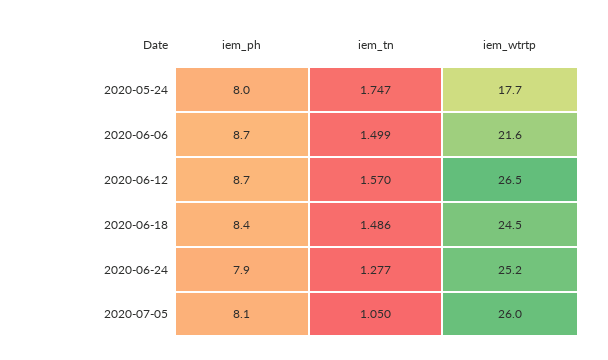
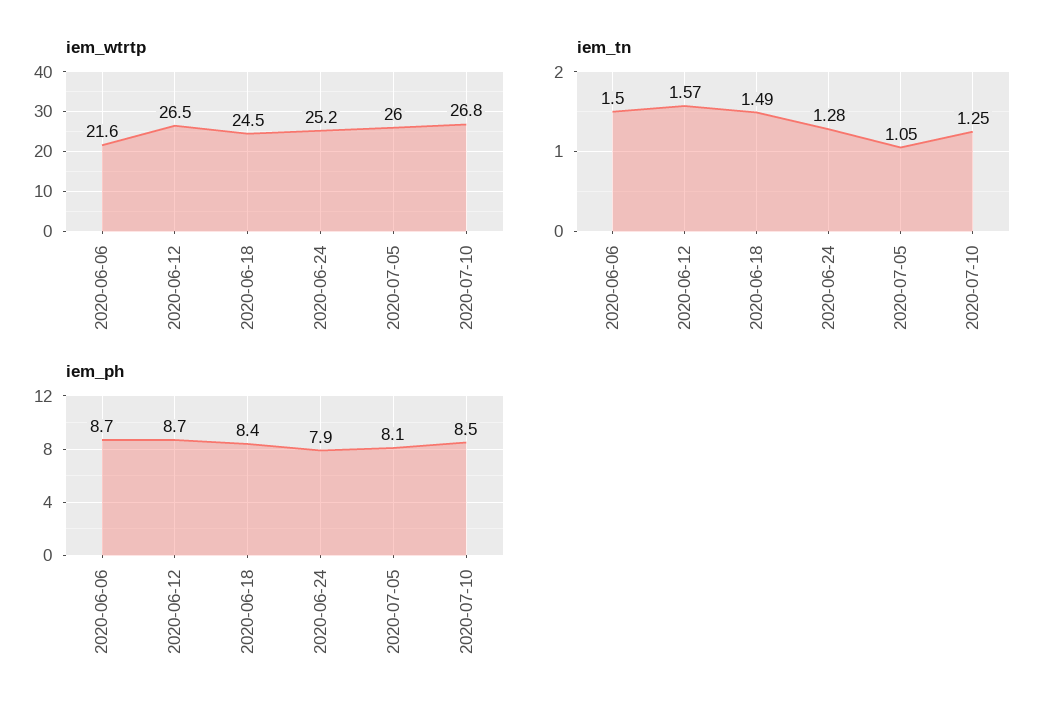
iem_ph, 2020-05-24: 8 -> none
iem_tn, 2020-05-24: 1.747 -> none
iem_wtrtp, 2020-05-24: 17.7 -> none
iem_wtrtp, 2020-07-10: none -> 26.8
iem_tn, 2020-07-10: none -> 1.25
iem_ph, 2020-07-10: none -> 8.5

